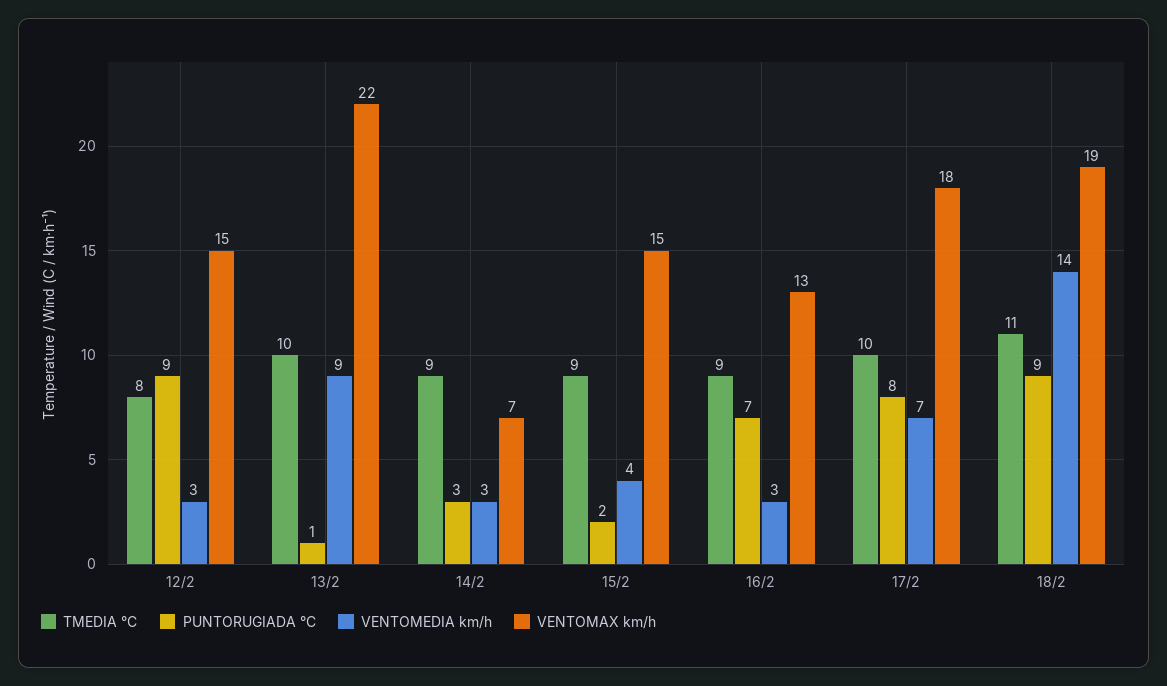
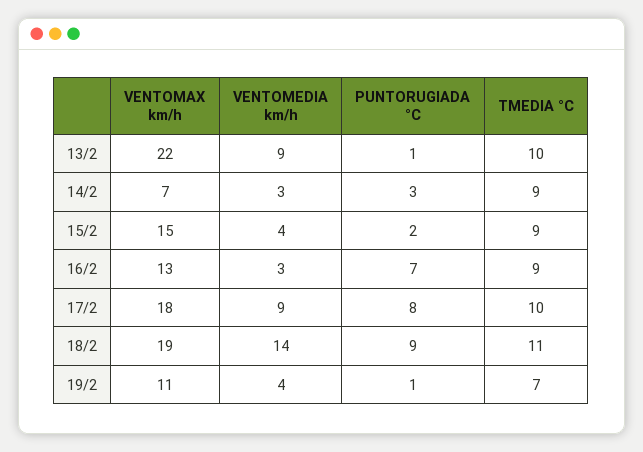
TMEDIA °C, 12/2: 8 -> none
PUNTORUGIADA °C, 12/2: 9 -> none
VENTOMEDIA km/h, 12/2: 3 -> none
VENTOMAX km/h, 12/2: 15 -> none
VENTOMEDIA km/h, 17/2: 7 -> 9
VENTOMAX km/h, 19/2: none -> 11
VENTOMEDIA km/h, 19/2: none -> 4
PUNTORUGIADA °C, 19/2: none -> 1
TMEDIA °C, 19/2: none -> 7

